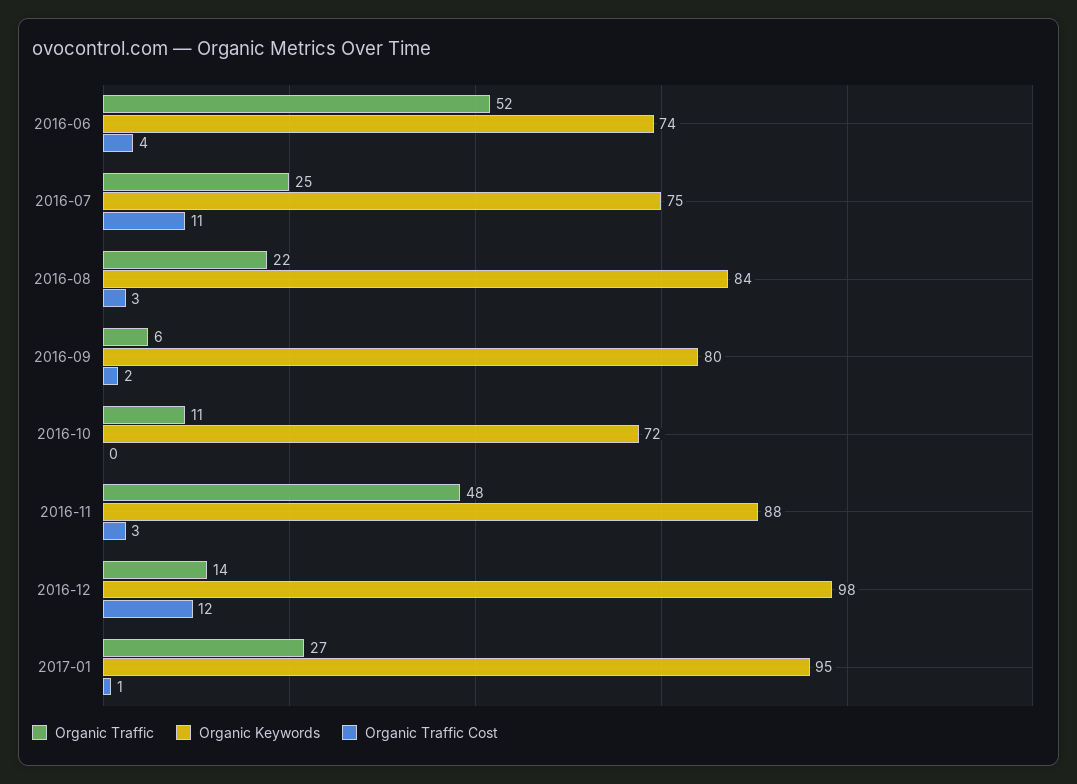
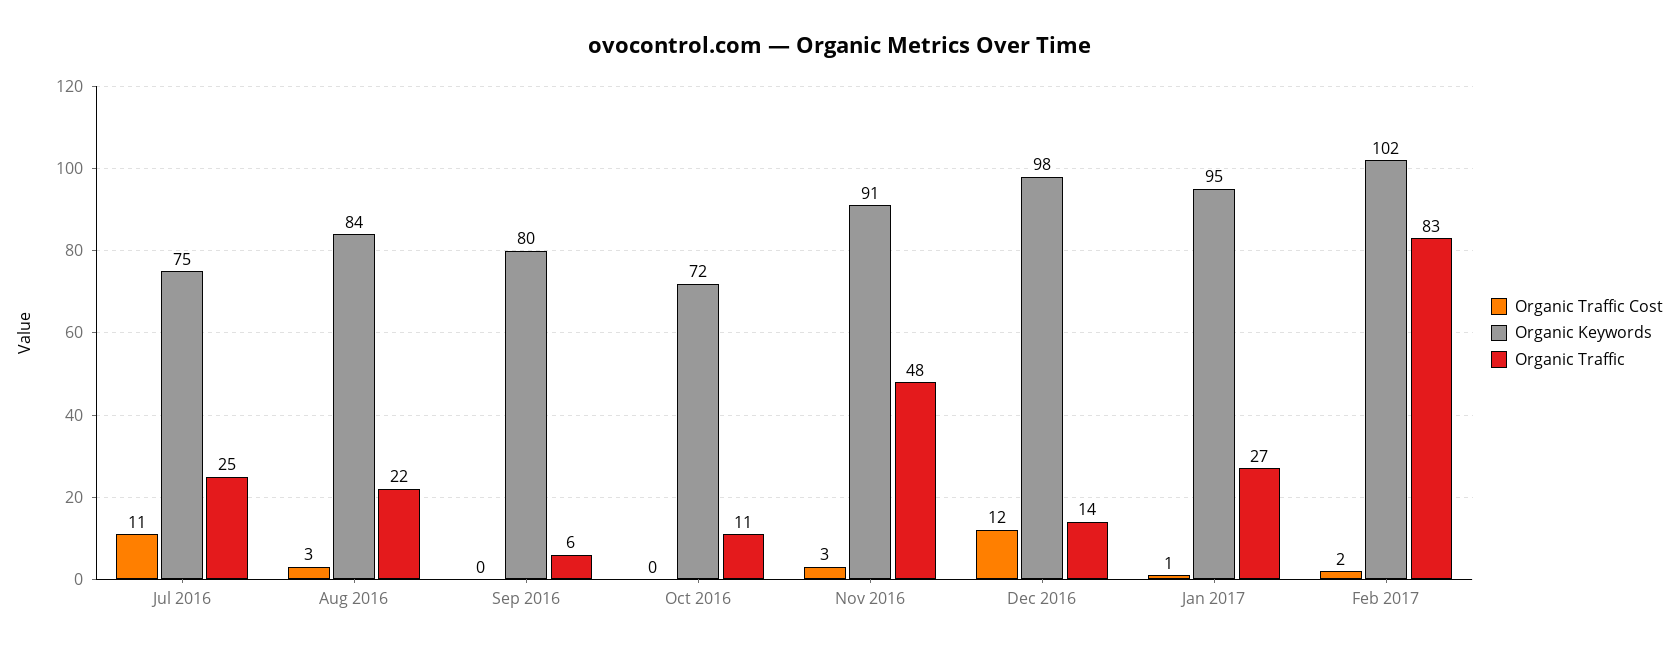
Organic Traffic, 2016-06: 52 -> none
Organic Keywords, 2016-06: 74 -> none
Organic Traffic Cost, 2016-06: 4 -> none
Organic Traffic Cost, 2016-09: 2 -> 0
Organic Keywords, 2016-11: 88 -> 91
Organic Traffic Cost, Feb 2017: none -> 2
Organic Keywords, Feb 2017: none -> 102
Organic Traffic, Feb 2017: none -> 83

